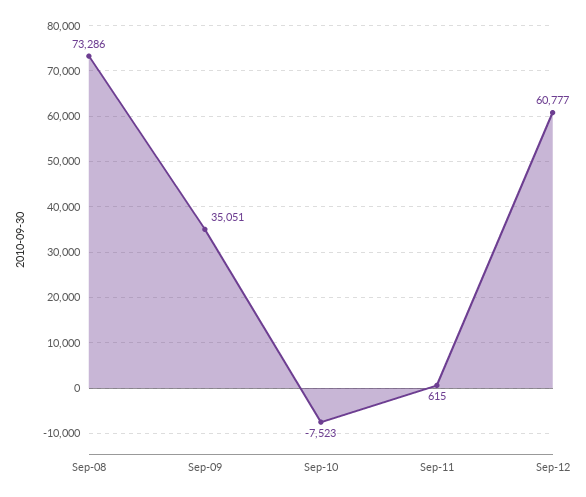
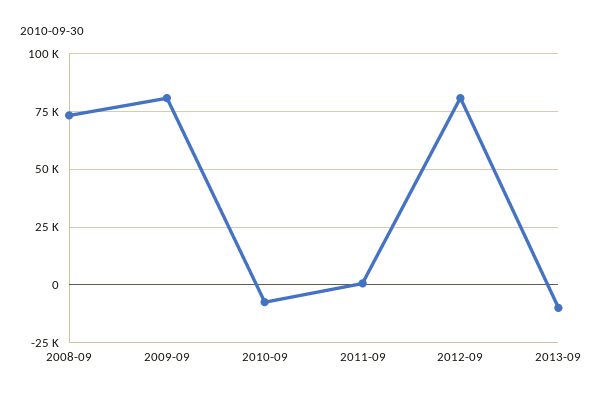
Sep-09: 35051 -> 80000
Sep-12: 60777 -> 80000
2013-09: none -> -10000

